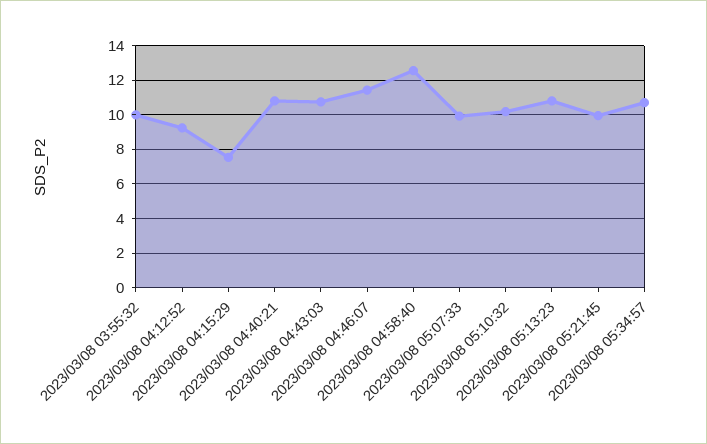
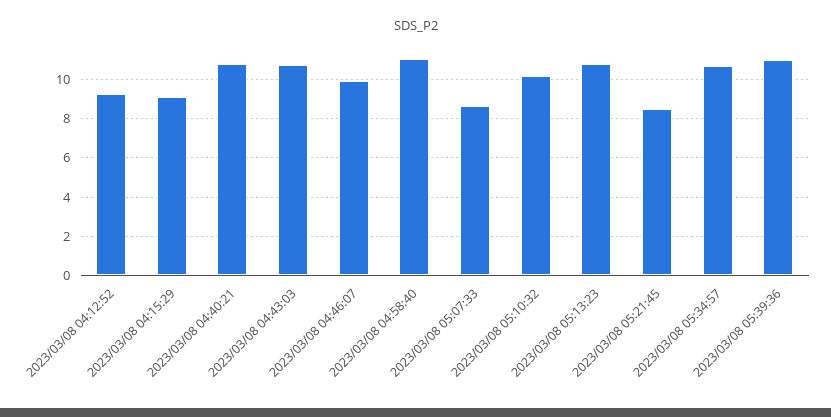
2023/03/08 03:55:32: 10 -> none
2023/03/08 04:15:29: 7.5 -> 9
2023/03/08 04:46:07: 11.5 -> 10
2023/03/08 04:58:40: 12.5 -> 11
2023/03/08 05:07:33: 10 -> 8.5
2023/03/08 05:21:45: 10 -> 8.5
2023/03/08 05:39:36: none -> 11

